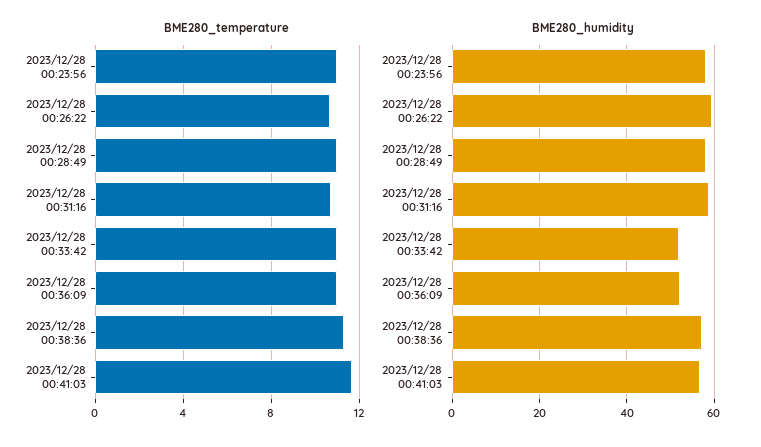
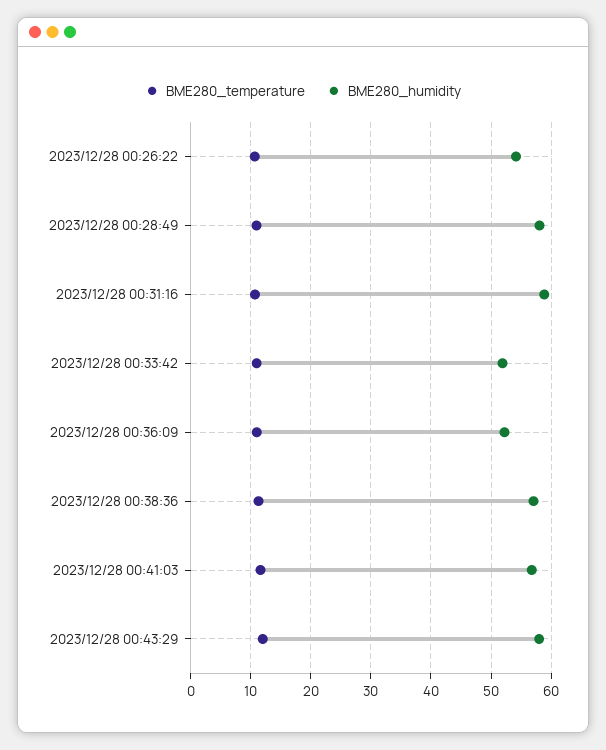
BME280_temperature, 2023/12/28 00:23:56: 11 -> none
BME280_humidity, 2023/12/28 00:23:56: 58 -> none
BME280_humidity, 2023/12/28 00:26:22: 60 -> 54
BME280_temperature, 2023/12/28 00:43:29: none -> 12
BME280_humidity, 2023/12/28 00:43:29: none -> 58

